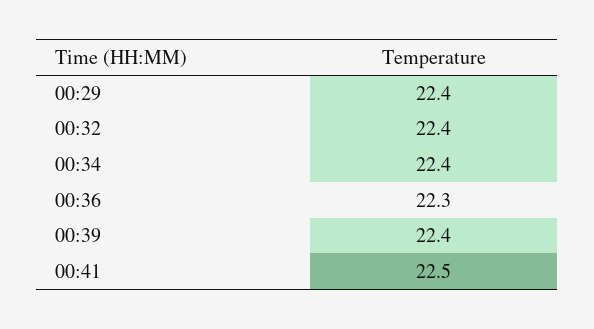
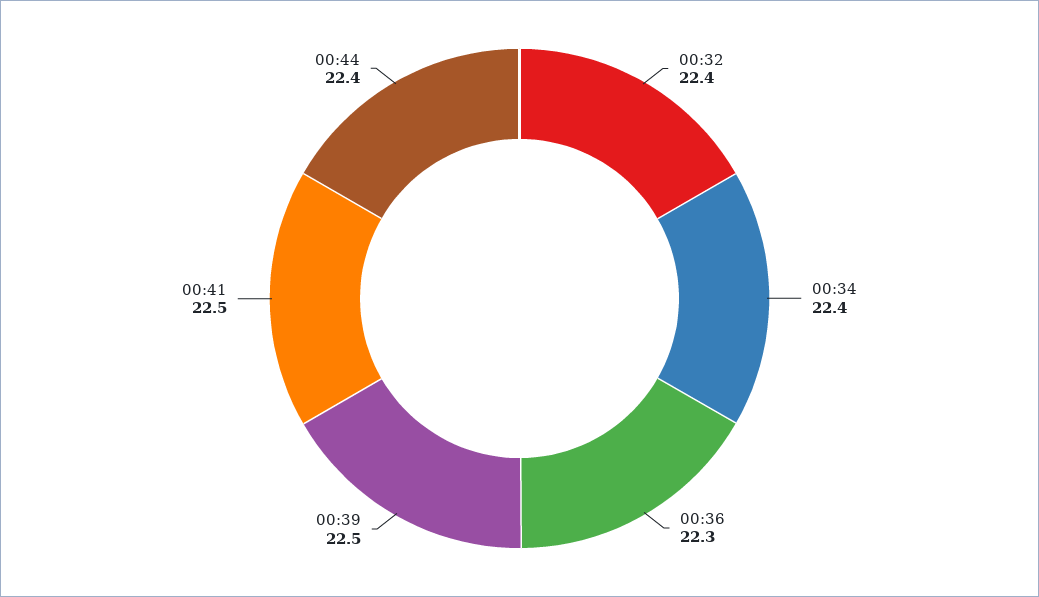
00:29: 22.4 -> none
00:39: 22.4 -> 22.5
00:44: none -> 22.4

